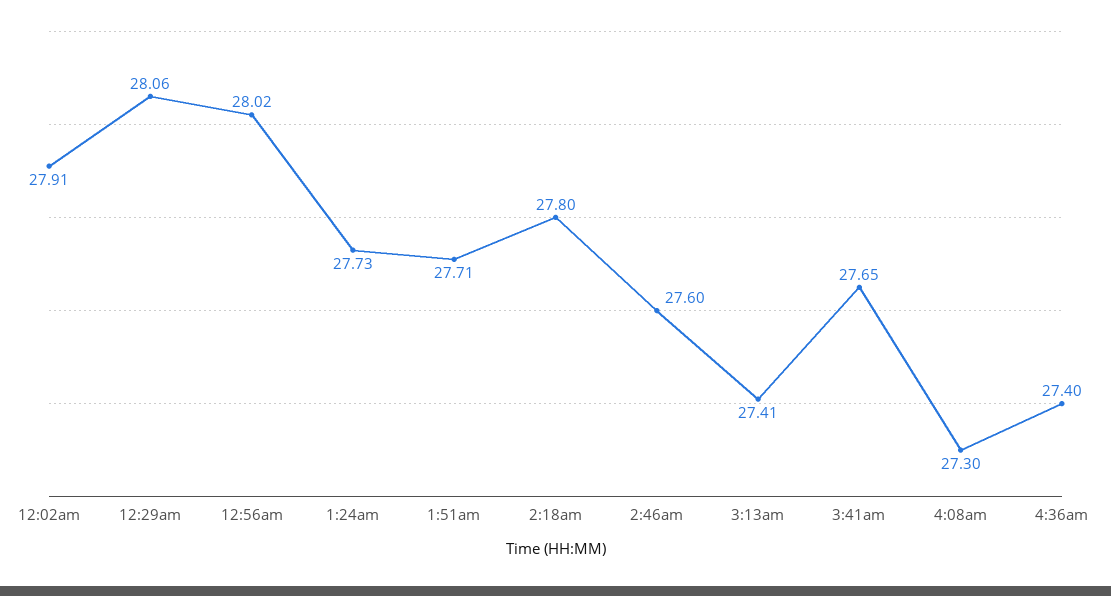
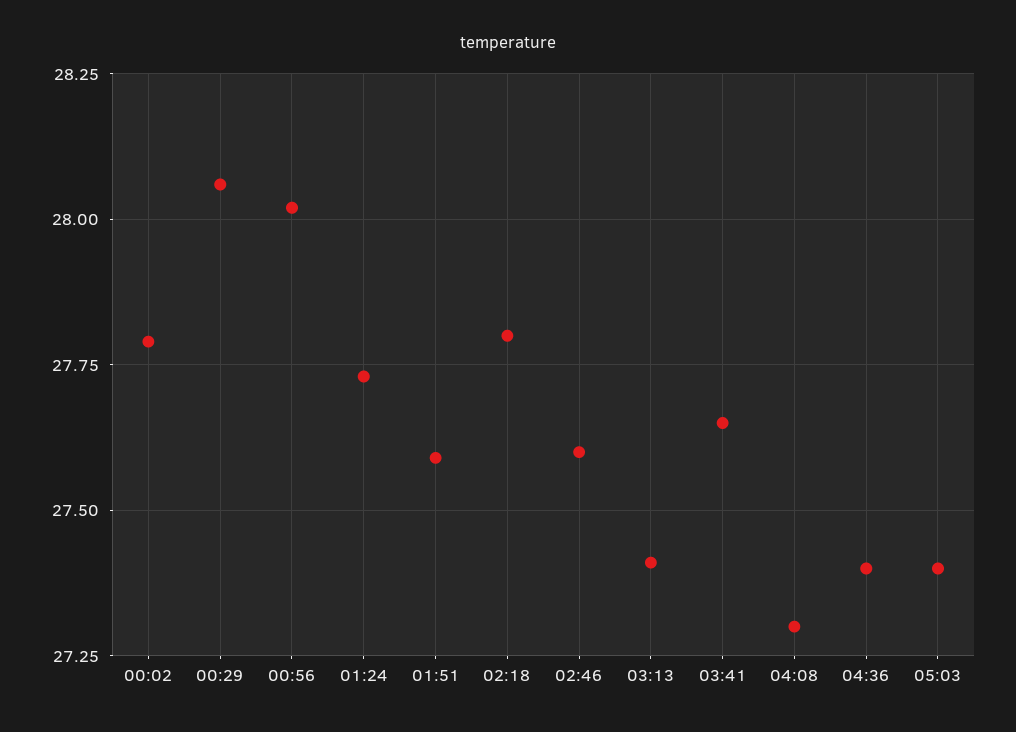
12:02am: 27.91 -> 27.8
1:51am: 27.71 -> 27.6
05:03: none -> 27.4

